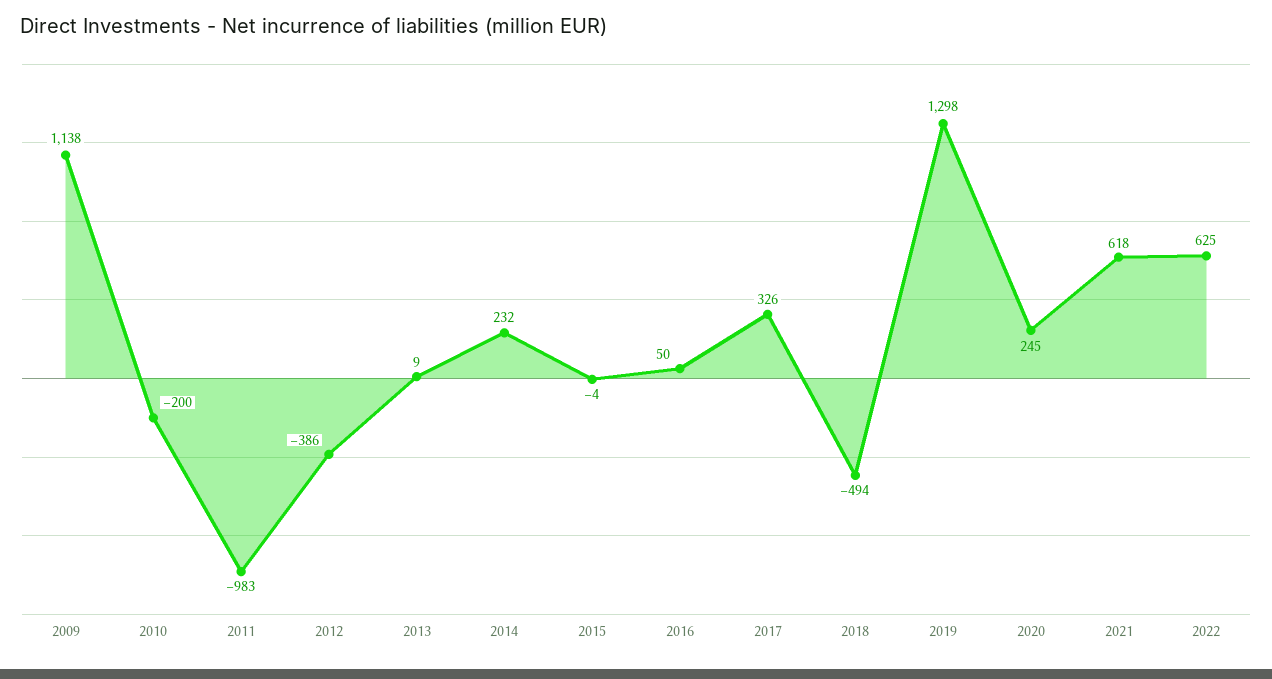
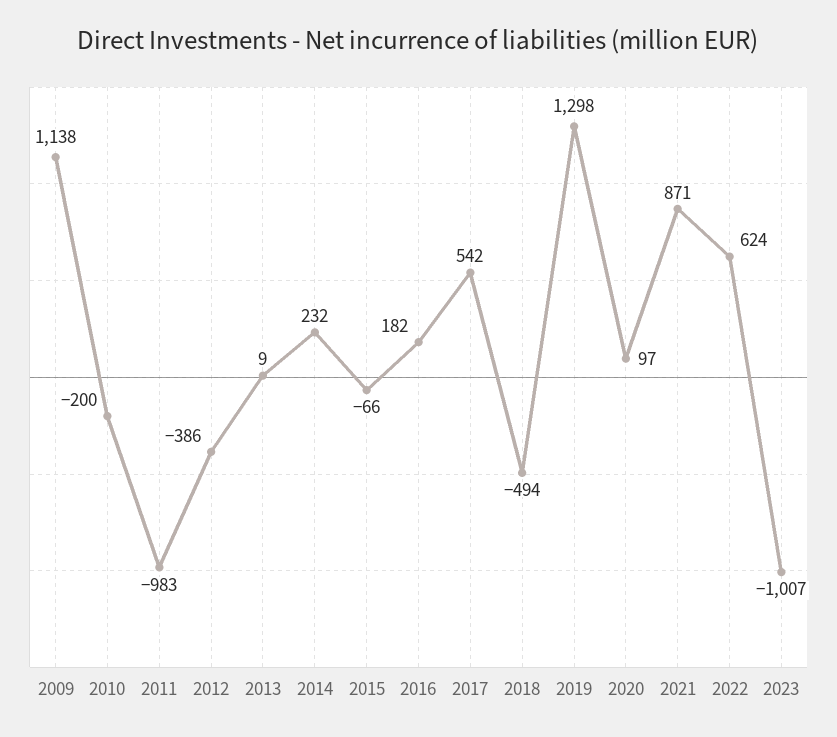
2015: -4 -> -66
2016: 50 -> 182
2017: 326 -> 542
2020: 245 -> 97
2021: 618 -> 871
2022: 625 -> 624
2023: none -> -1007

